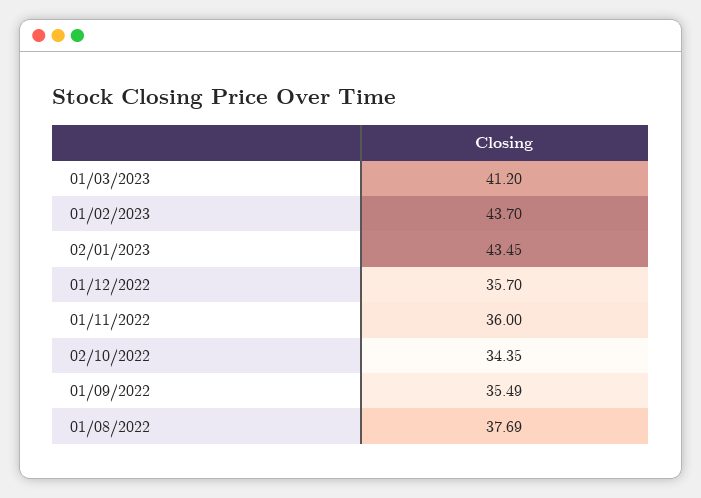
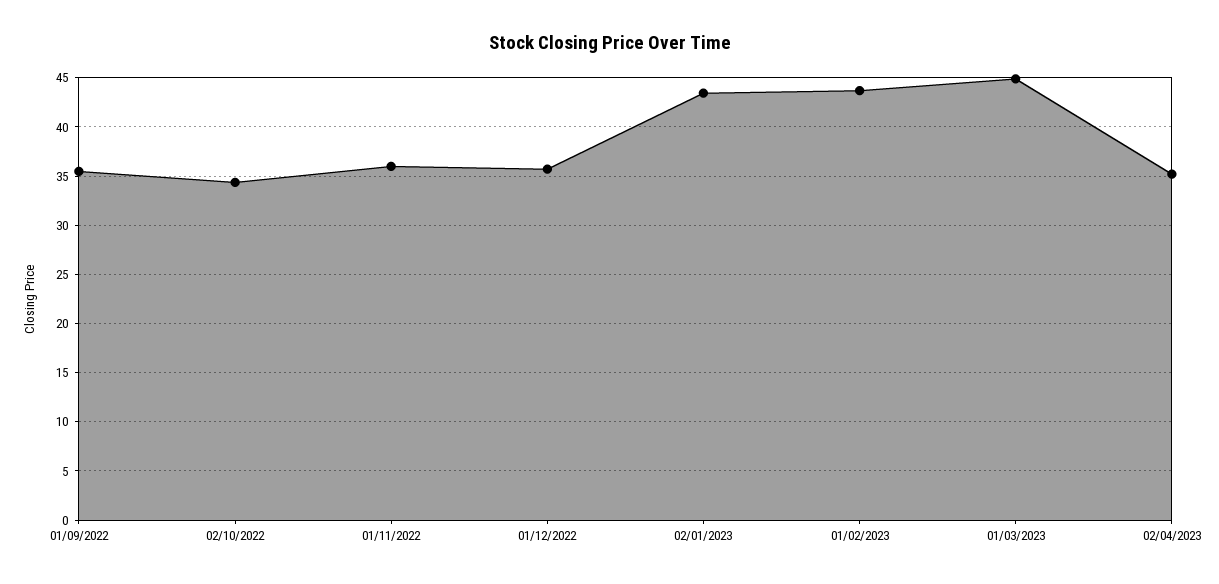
01/03/2023: 41.2 -> 45
01/08/2022: 37.69 -> none
02/04/2023: none -> 35

